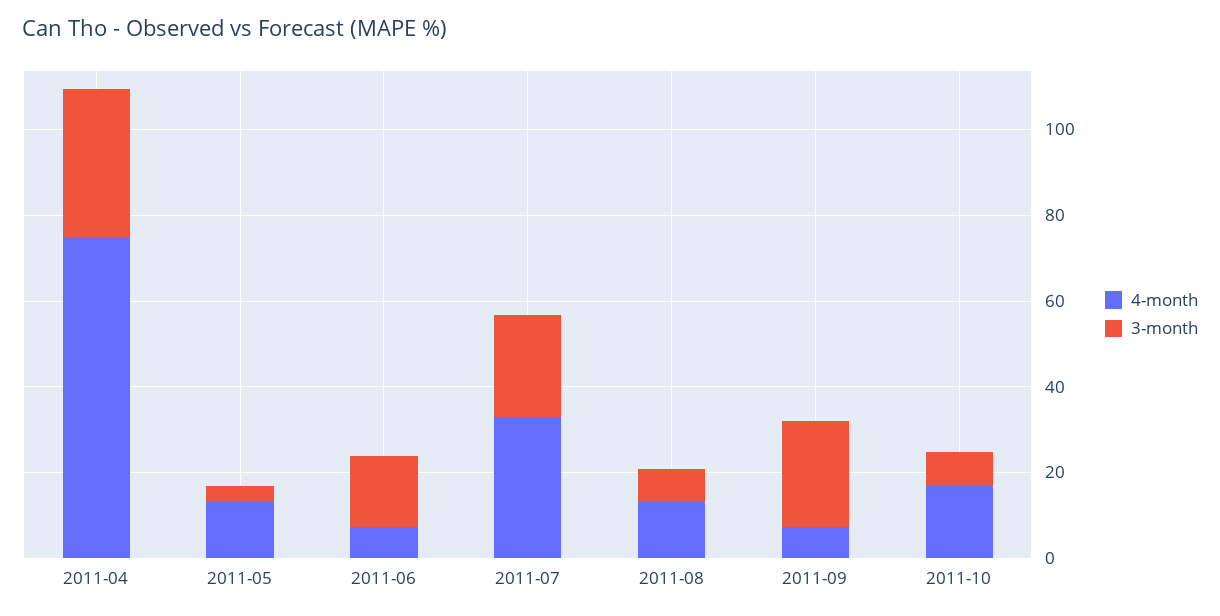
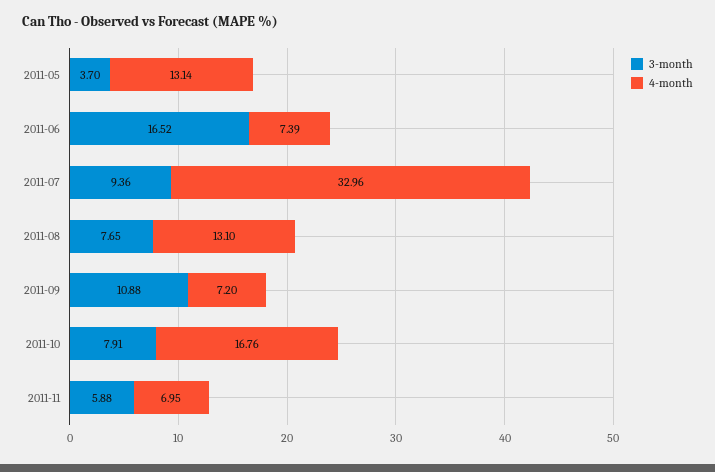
4-month, 2011-04: 75 -> none
3-month, 2011-04: 35 -> none
3-month, 2011-07: 25 -> 9.36
3-month, 2011-09: 25 -> 10.88
3-month, 2011-11: none -> 5.88
4-month, 2011-11: none -> 6.95

